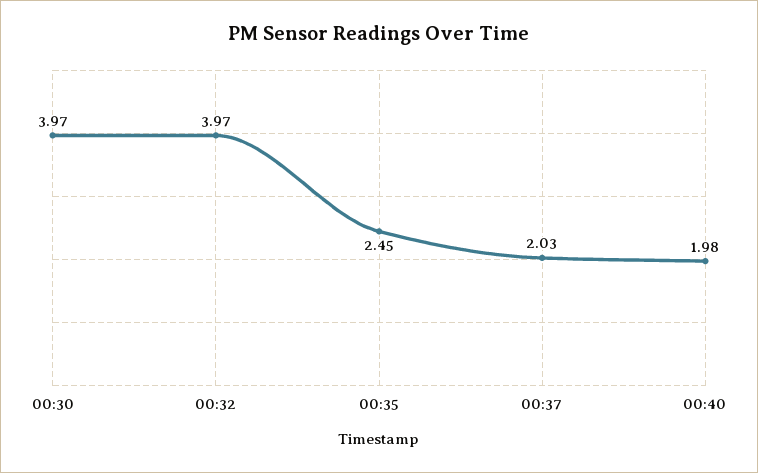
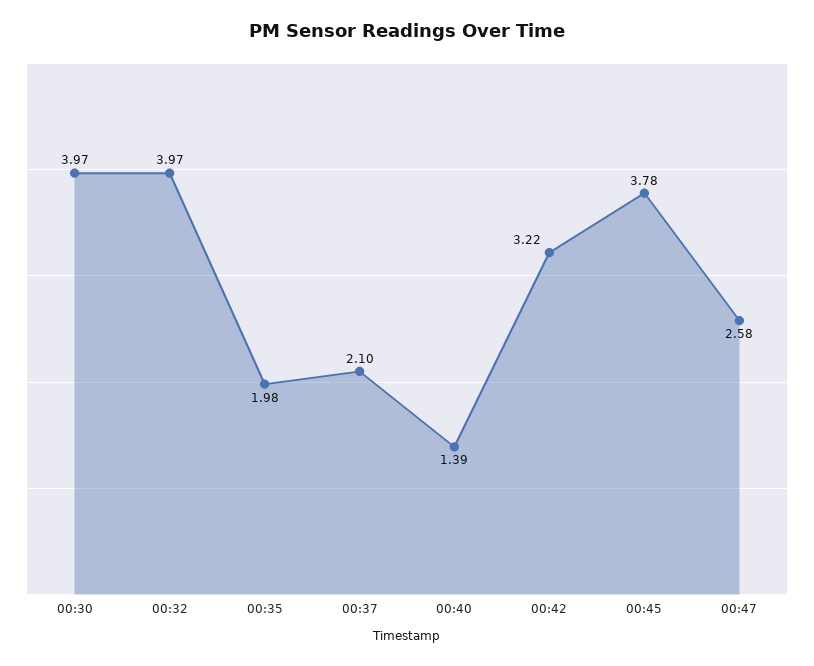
00:35: 2.45 -> 1.98
00:37: 2.03 -> 2.1
00:40: 1.98 -> 1.39
00:42: none -> 3.22
00:45: none -> 3.78
00:47: none -> 2.58

